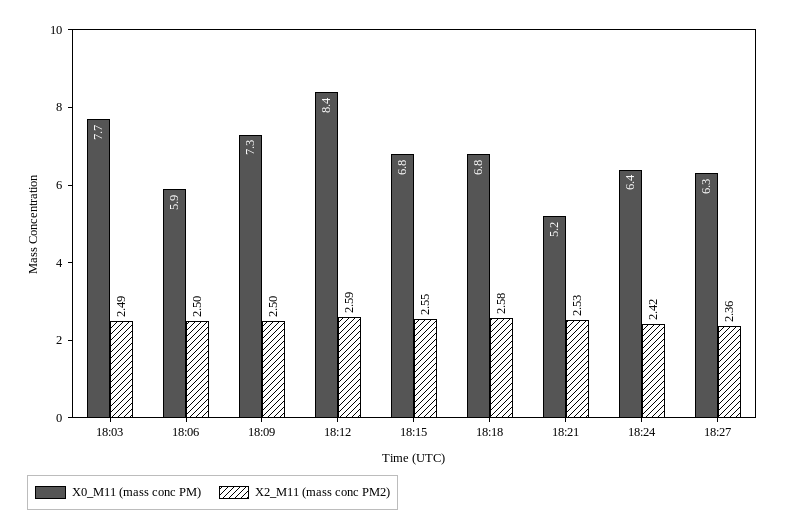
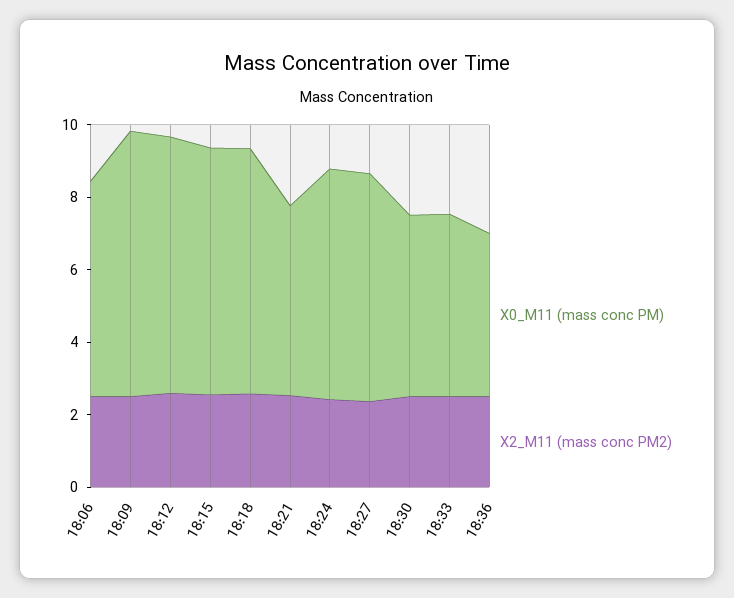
X0_M11 (mass conc PM), 18:03: 7.7 -> none
X2_M11 (mass conc PM2), 18:03: 2.49 -> none
X0_M11 (mass conc PM), 18:12: 8.4 -> 7
X0_M11 (mass conc PM), 18:30: none -> 5
X2_M11 (mass conc PM2), 18:30: none -> 2.5
X0_M11 (mass conc PM), 18:33: none -> 5
X2_M11 (mass conc PM2), 18:33: none -> 2.5
X0_M11 (mass conc PM), 18:36: none -> 4.5
X2_M11 (mass conc PM2), 18:36: none -> 2.5

